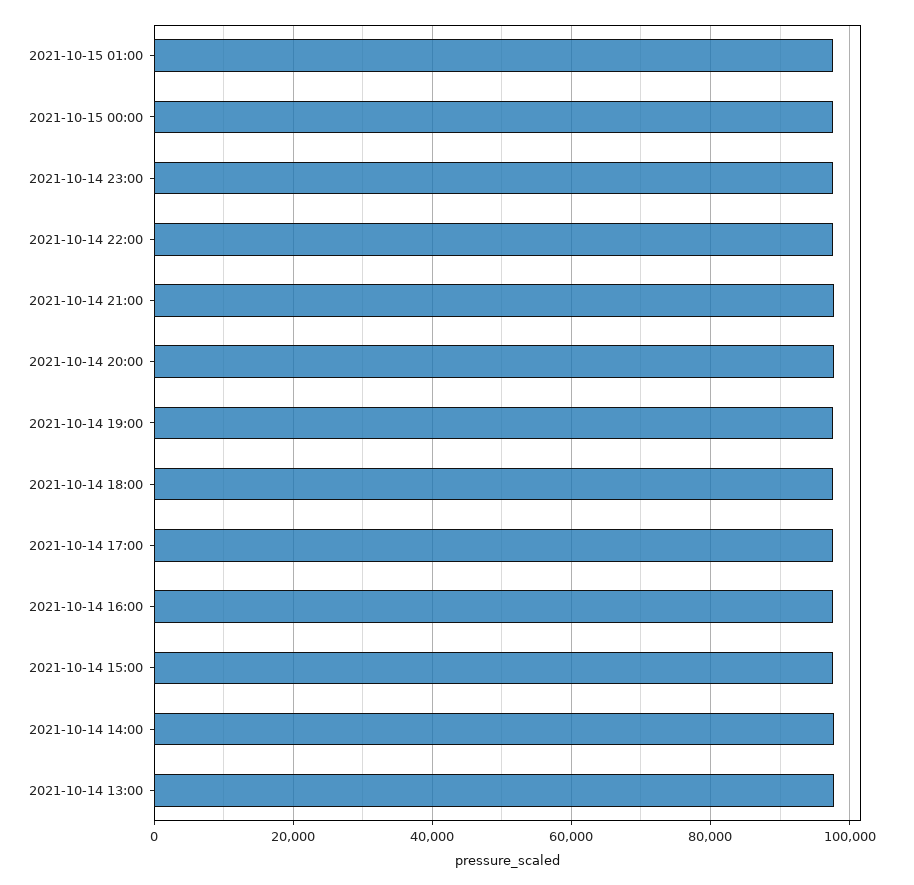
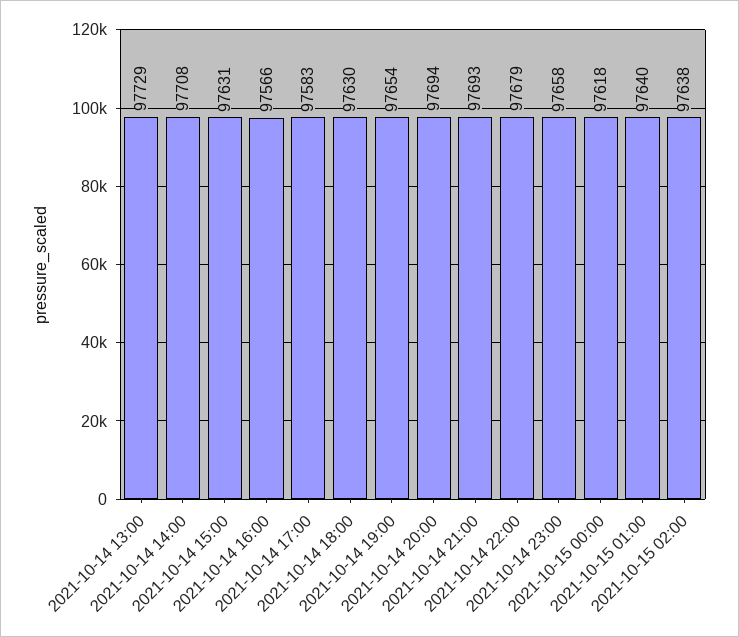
2021-10-15 02:00: none -> 97638

